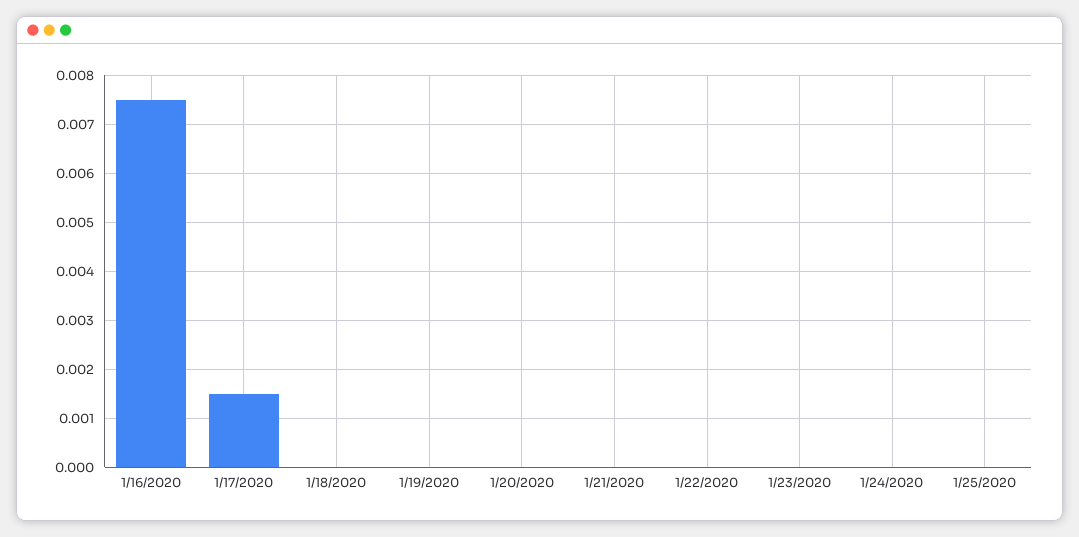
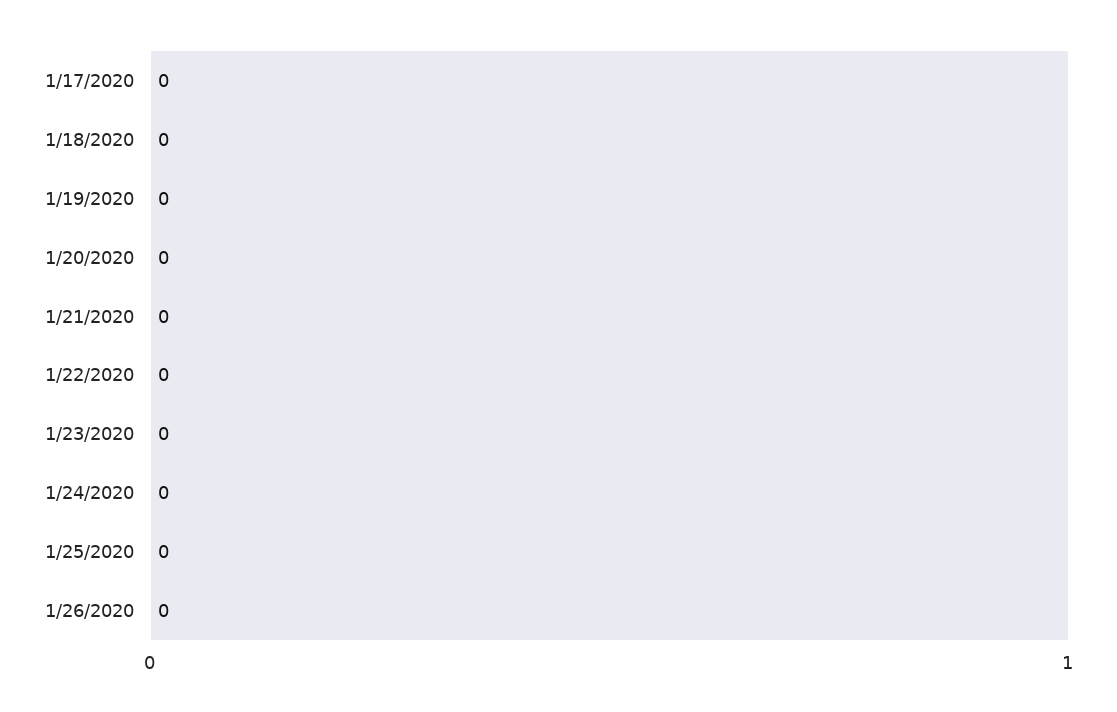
1/16/2020: 0.0075 -> none
1/17/2020: 0.0015 -> 0
1/26/2020: none -> 0

